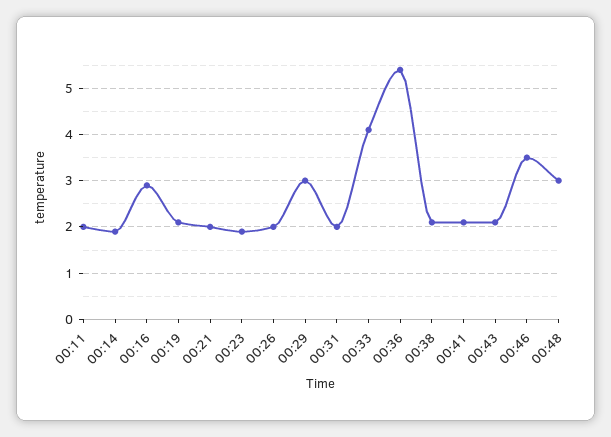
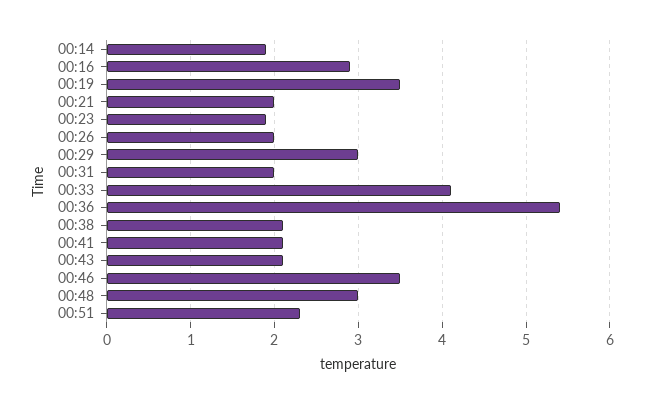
00:11: 2 -> none
00:19: 2 -> 3.5
00:51: none -> 2.3

